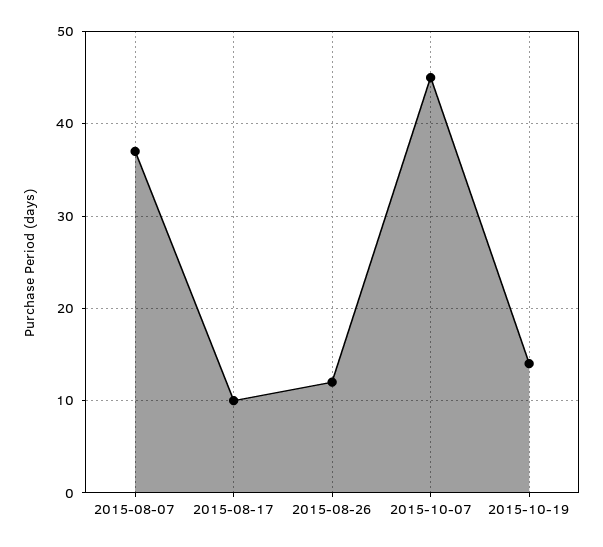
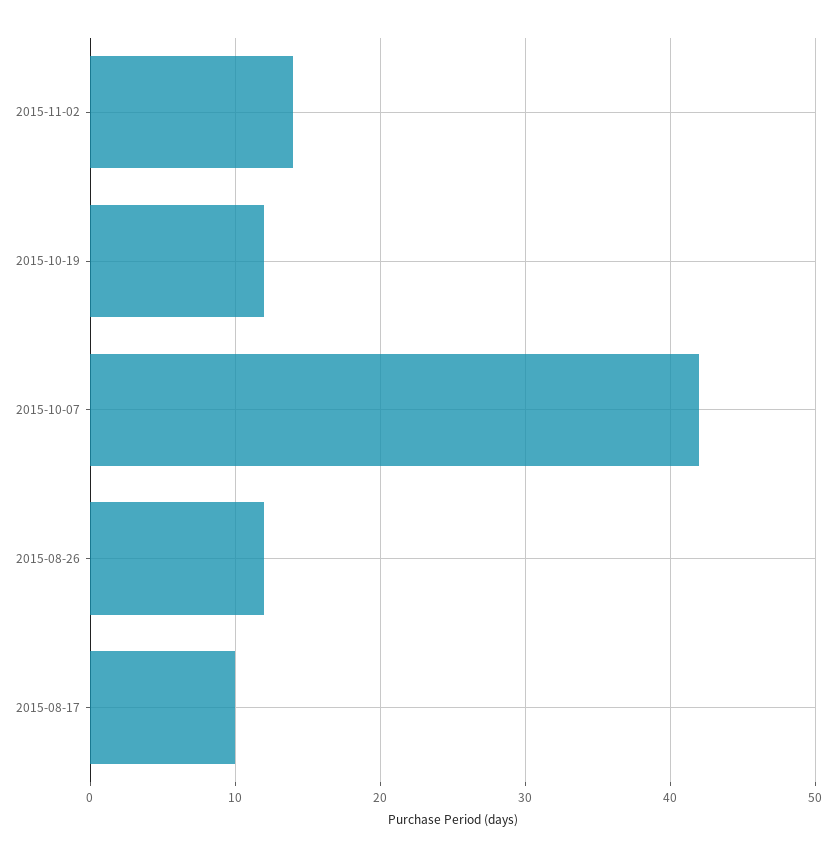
2015-08-07: 37 -> none
2015-10-07: 45 -> 42
2015-10-19: 14 -> 12
2015-11-02: none -> 14

